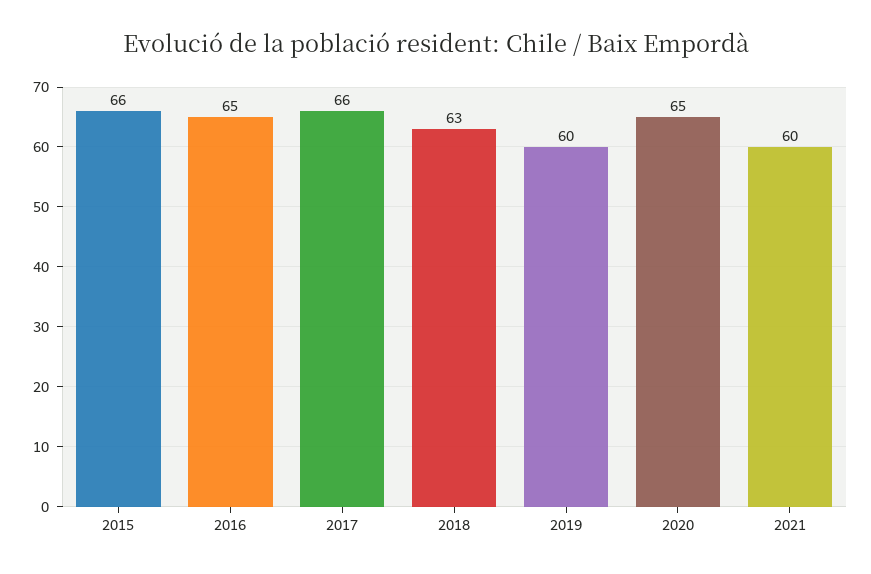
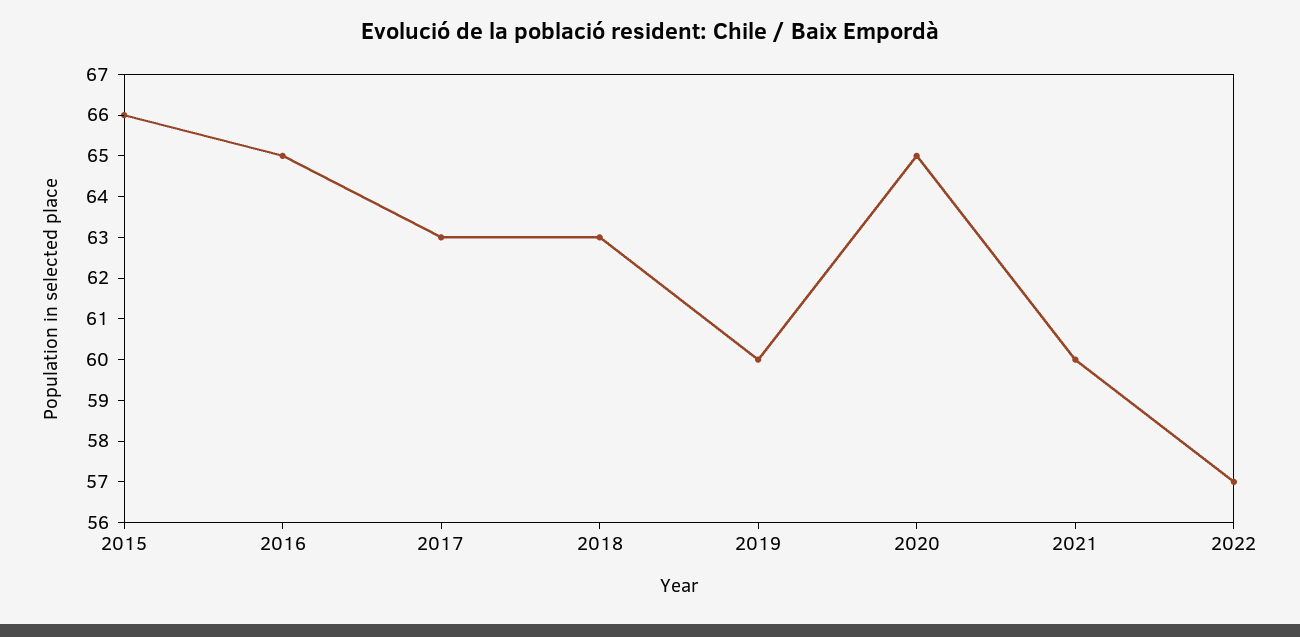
2017: 66 -> 63
2022: none -> 57

